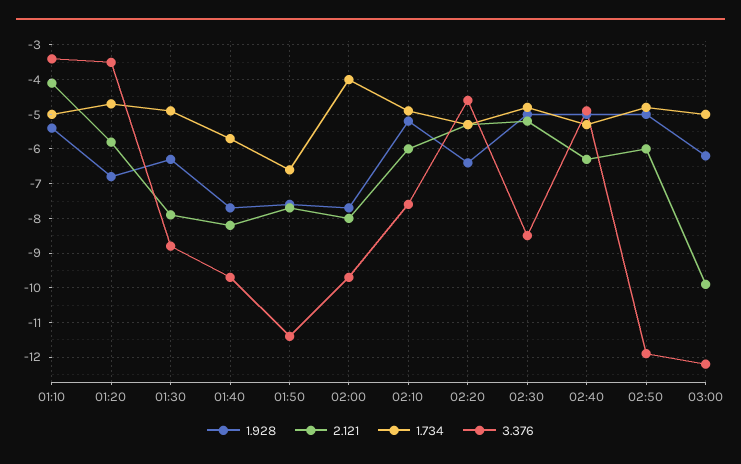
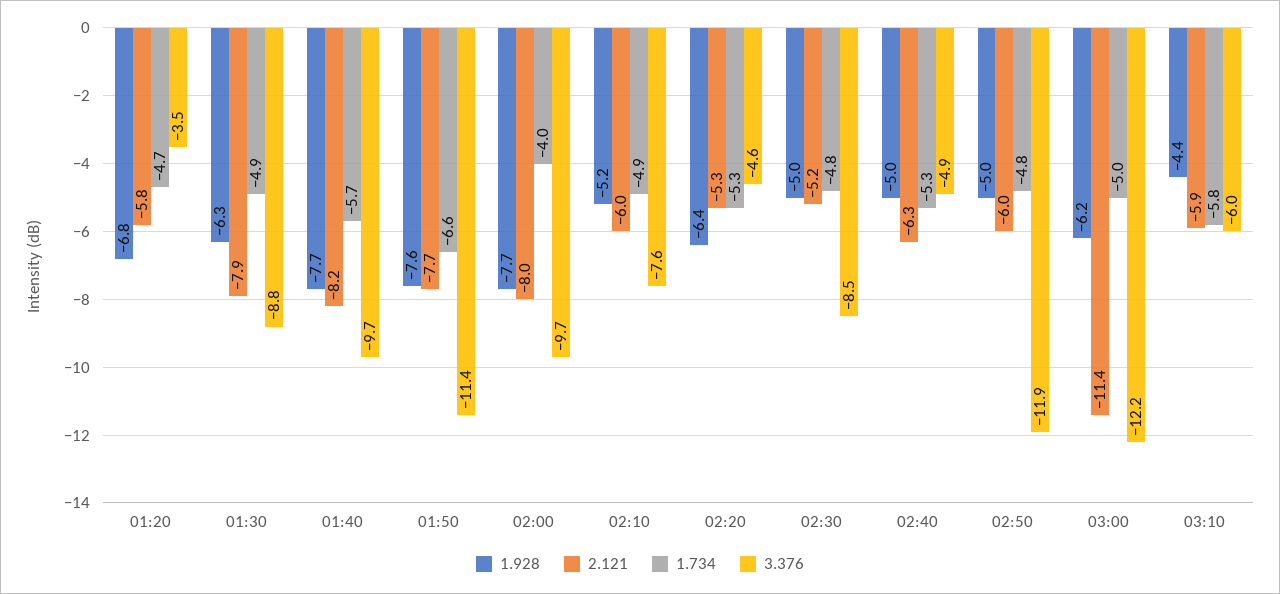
1.928, 01:10: -5.5 -> none
2.121, 01:10: -4 -> none
1.734, 01:10: -5 -> none
3.376, 01:10: -3.5 -> none
2.121, 03:00: -10 -> -11.4
1.928, 03:10: none -> -4.4
2.121, 03:10: none -> -5.9
1.734, 03:10: none -> -5.8
3.376, 03:10: none -> -6

